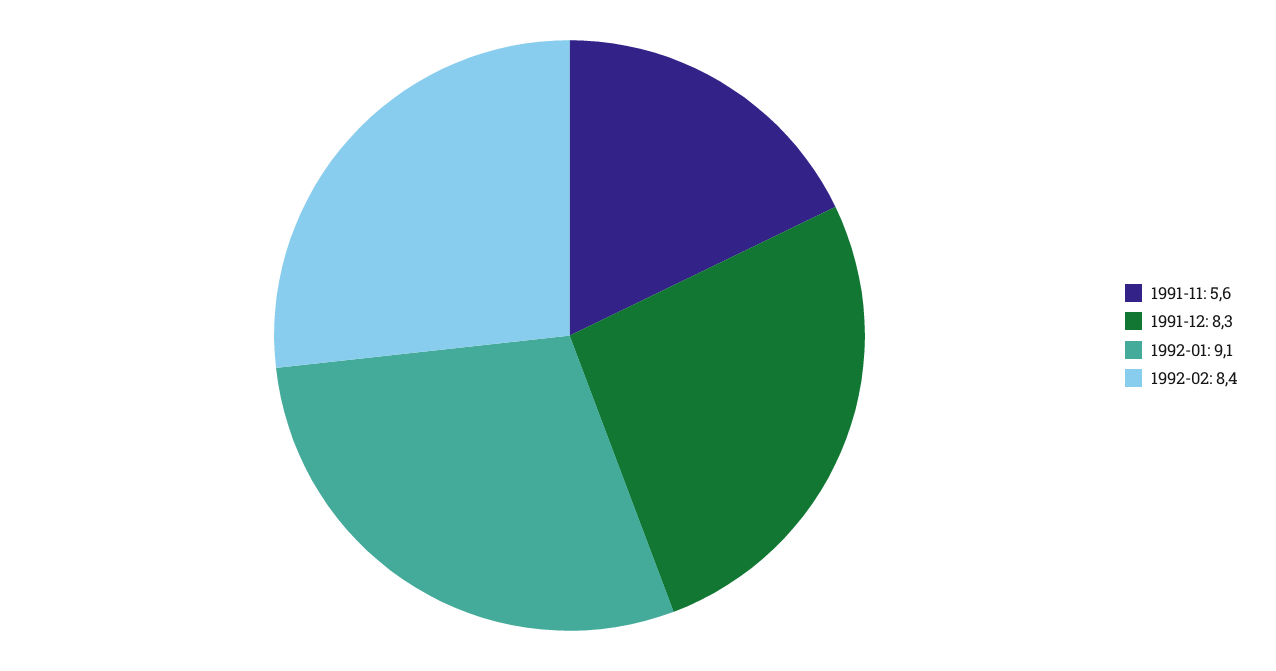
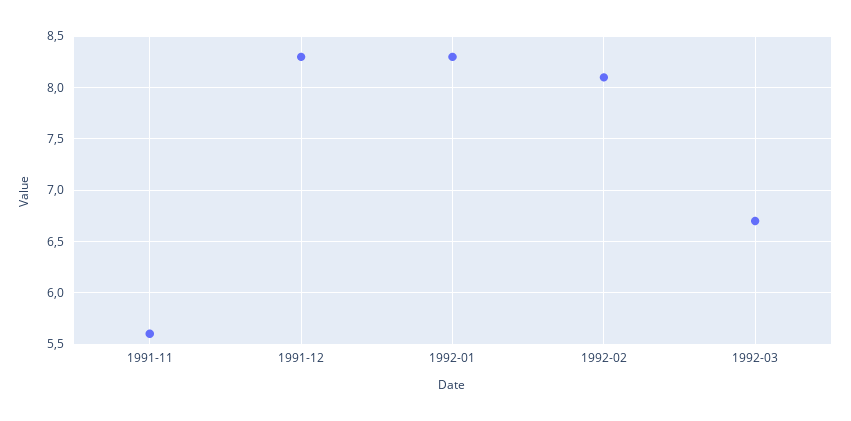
1992-01: 9.1 -> 8.3
1992-02: 8.4 -> 8.1
1992-03: none -> 6.7

